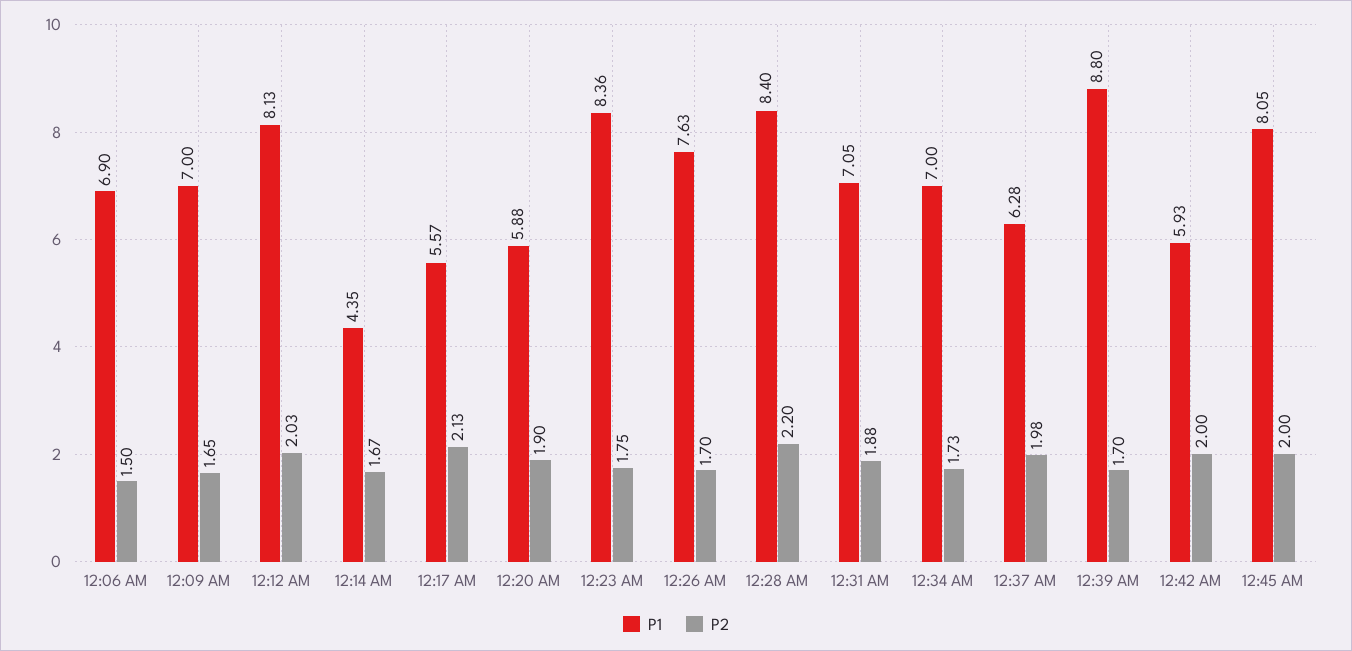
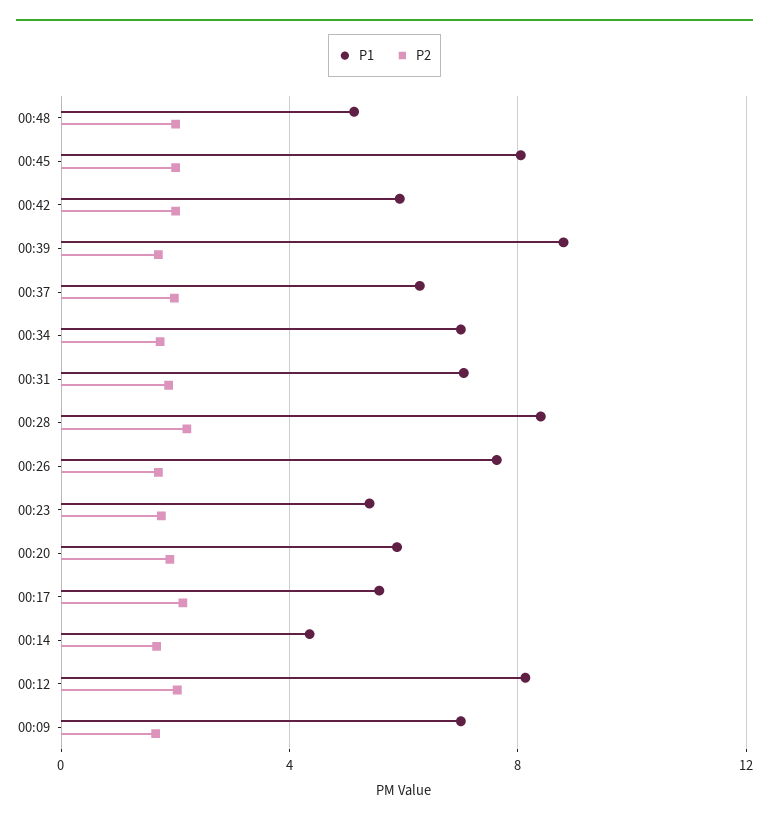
P1, 12:06 AM: 6.9 -> none
P2, 12:06 AM: 1.5 -> none
P1, 12:23 AM: 8.36 -> 5.5
P1, 00:48: none -> 5
P2, 00:48: none -> 2

